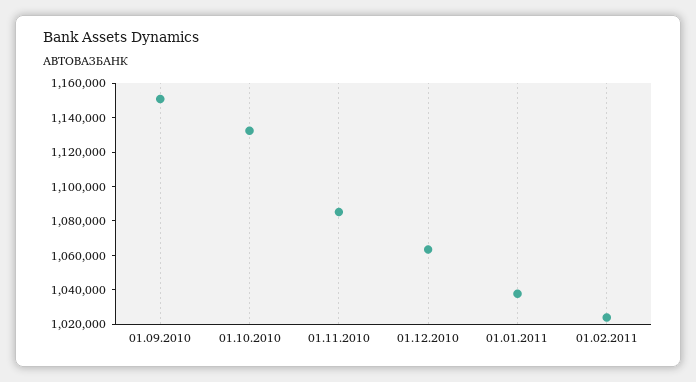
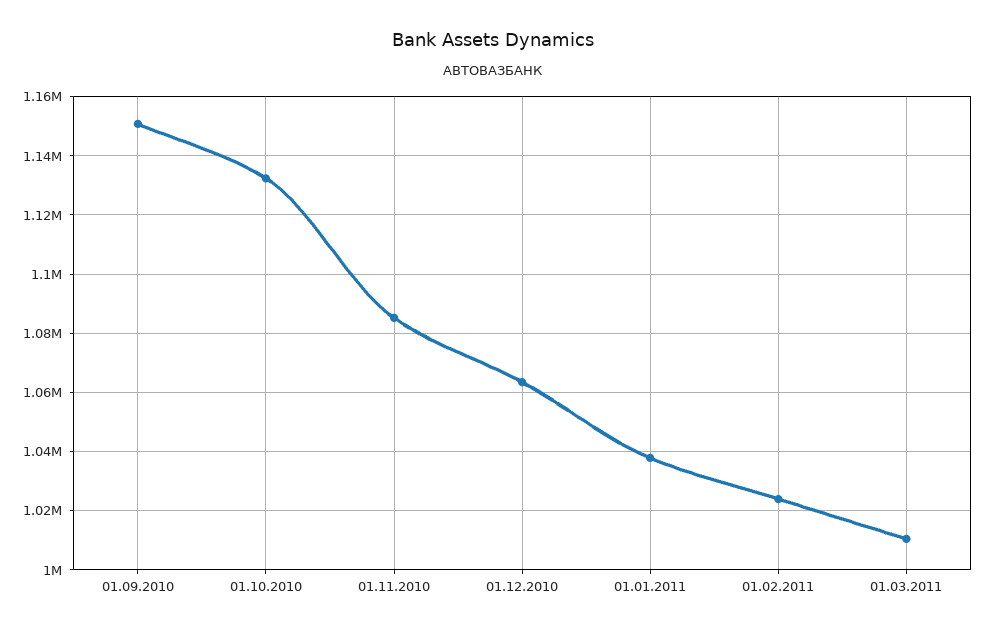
01.03.2011: none -> 1010000

